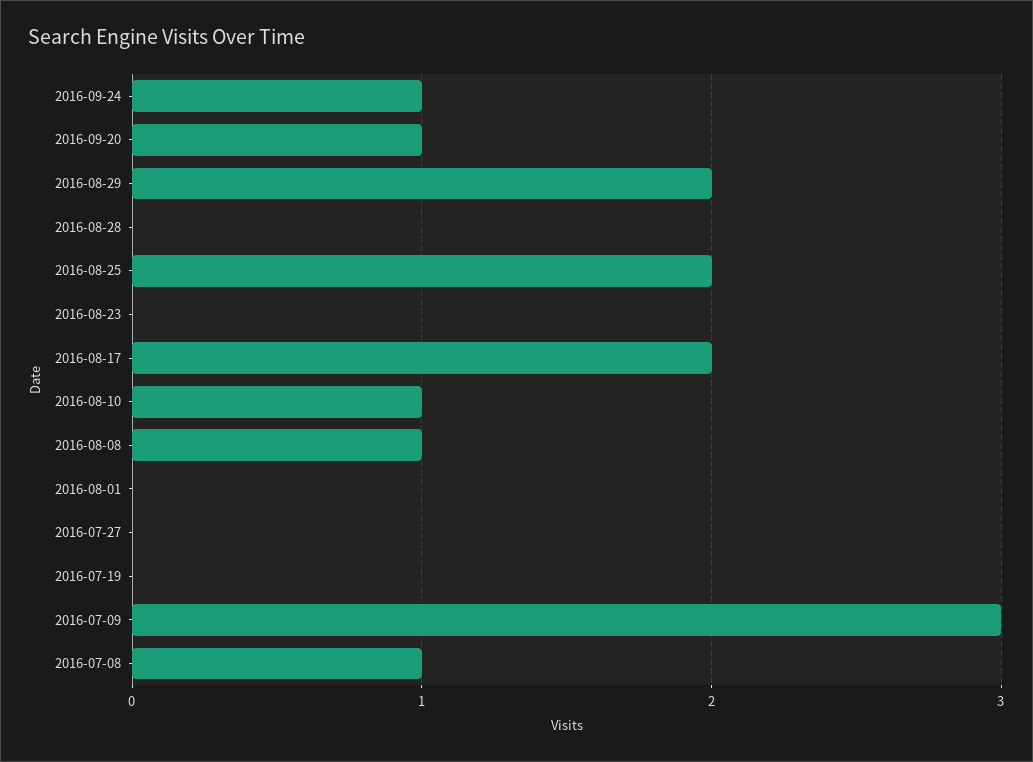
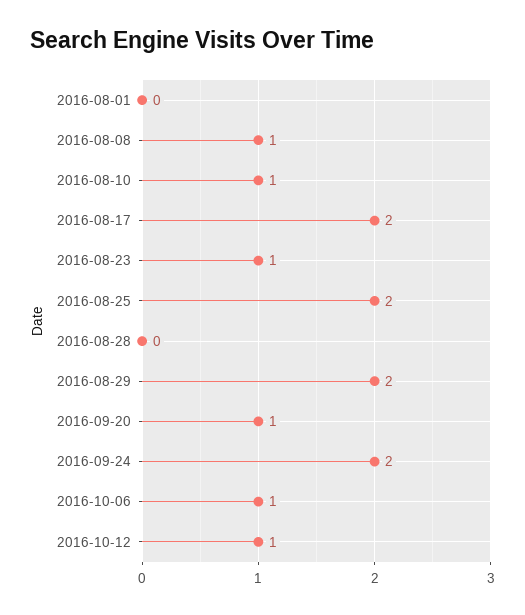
2016-09-24: 1 -> 2
2016-08-23: 0 -> 1
2016-07-27: 0 -> none
2016-07-19: 0 -> none
2016-07-09: 3 -> none
2016-07-08: 1 -> none
2016-10-06: none -> 1
2016-10-12: none -> 1

